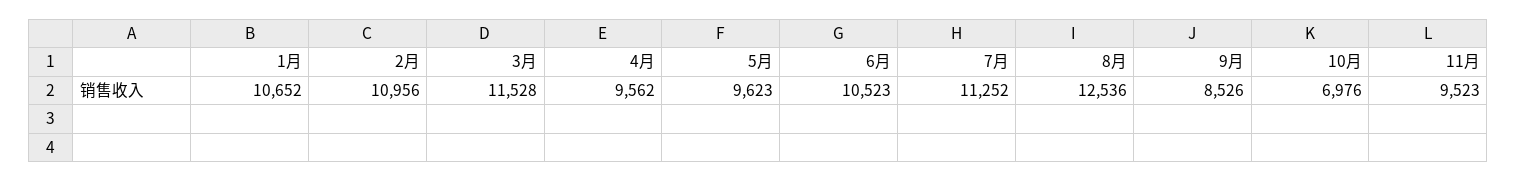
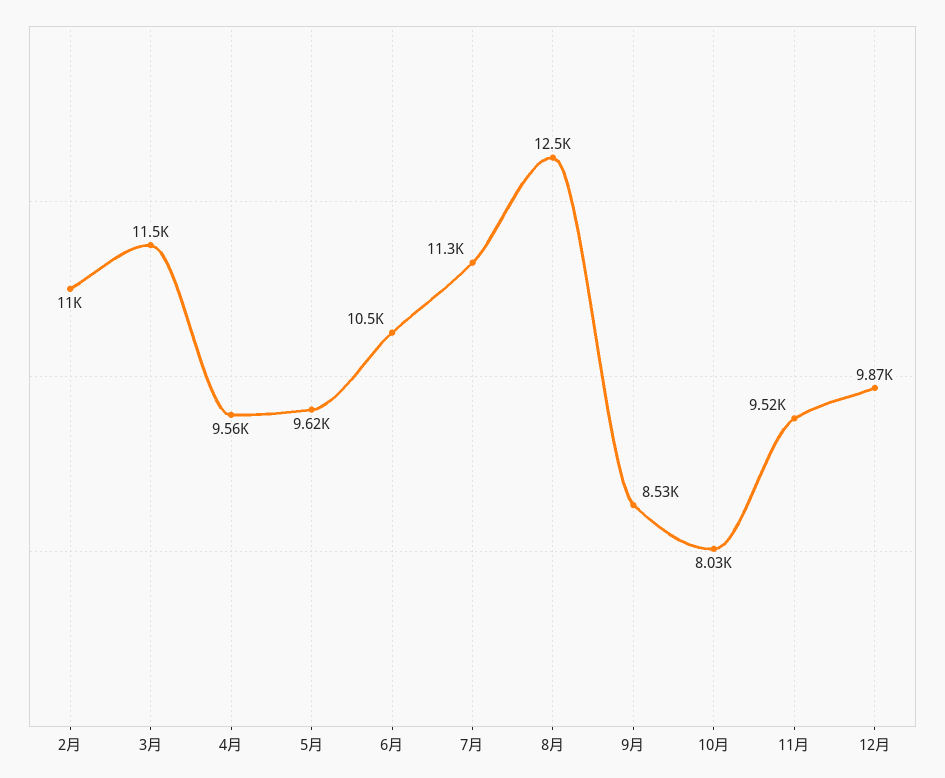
1月: 10652 -> none
10月: 6976 -> 8030
12月: none -> 9870

